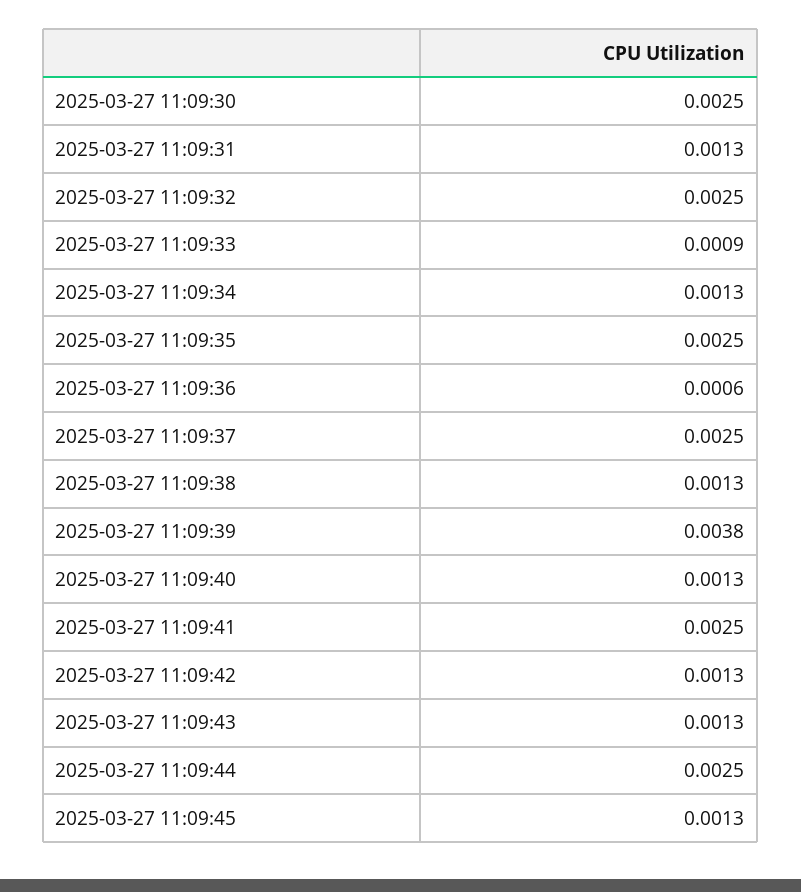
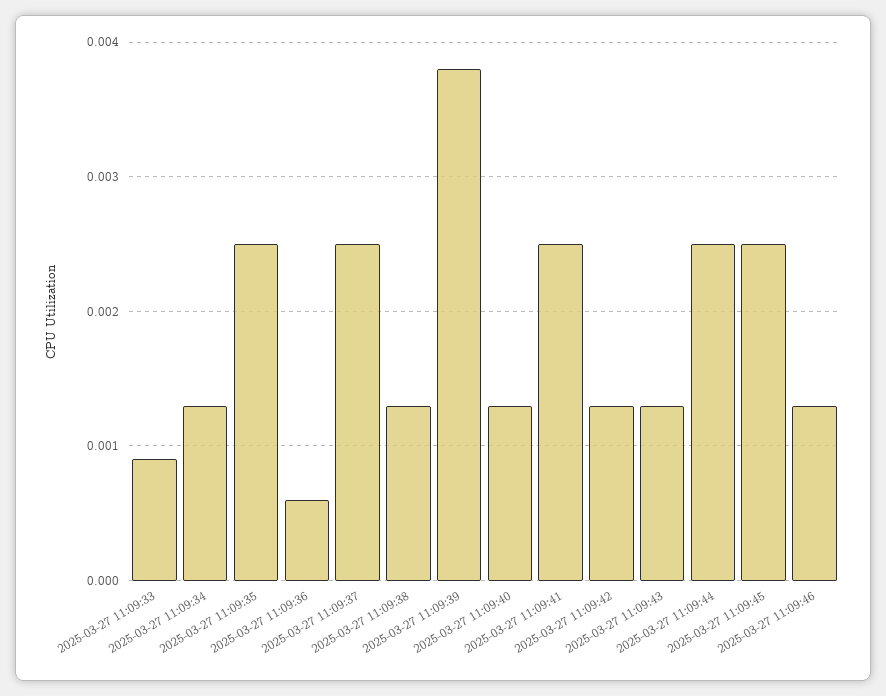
2025-03-27 11:09:30: 0.0025 -> none
2025-03-27 11:09:31: 0.0013 -> none
2025-03-27 11:09:32: 0.0025 -> none
2025-03-27 11:09:45: 0.0013 -> 0.0025
2025-03-27 11:09:46: none -> 0.0013

